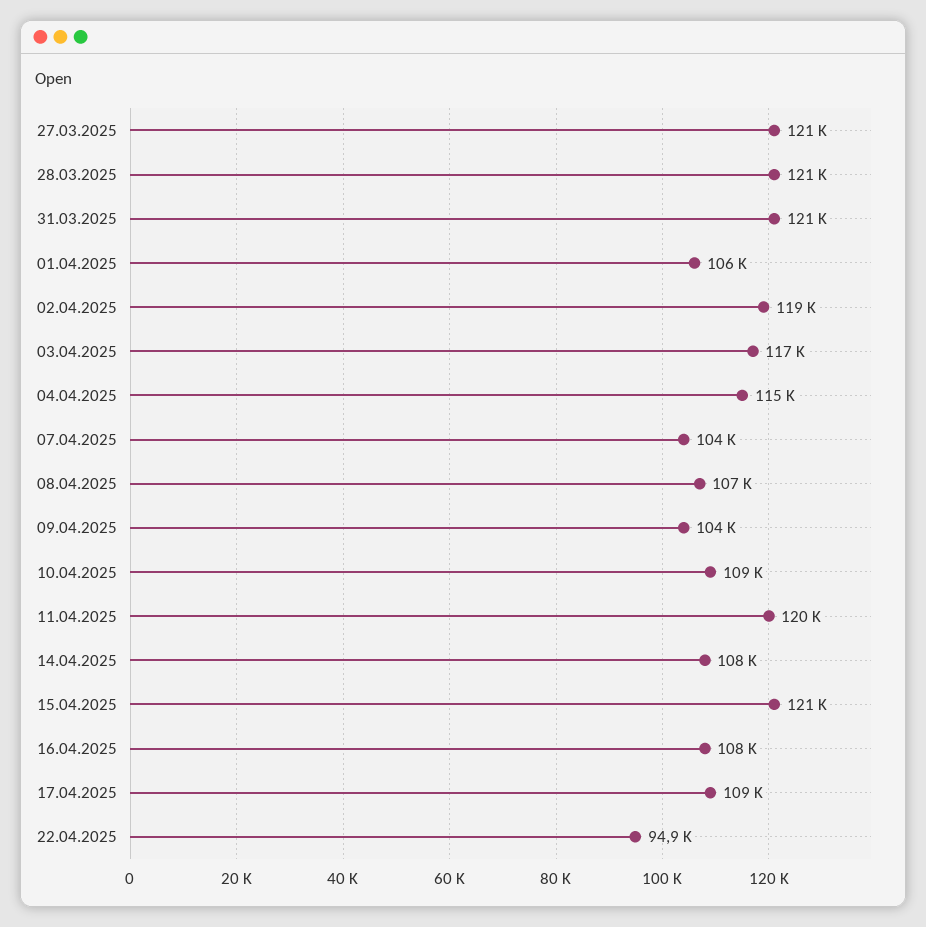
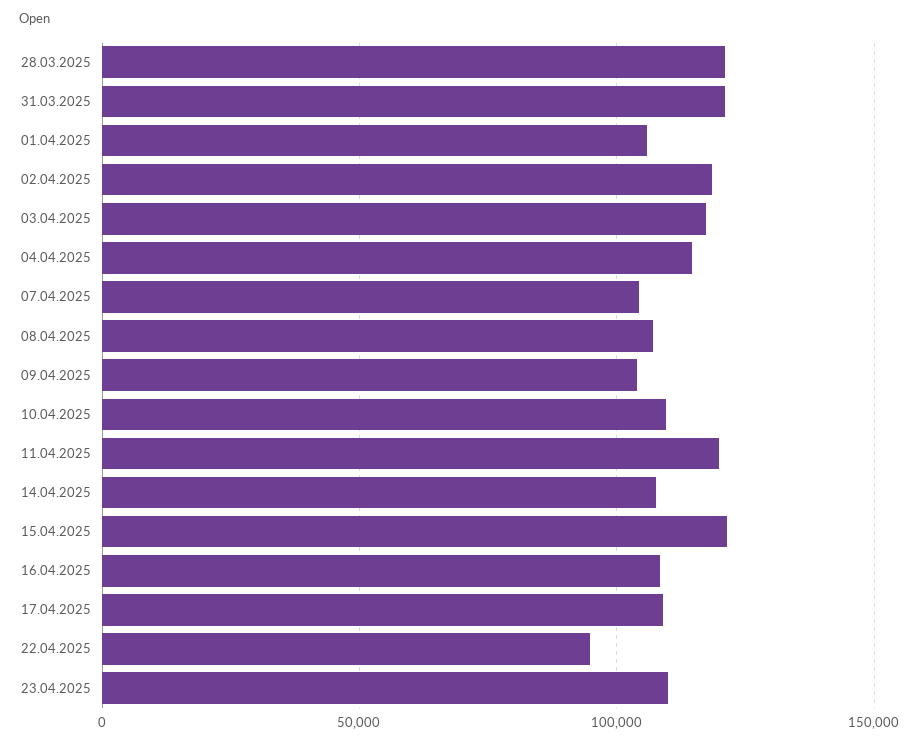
27.03.2025: 121000 -> none
23.04.2025: none -> 110000

